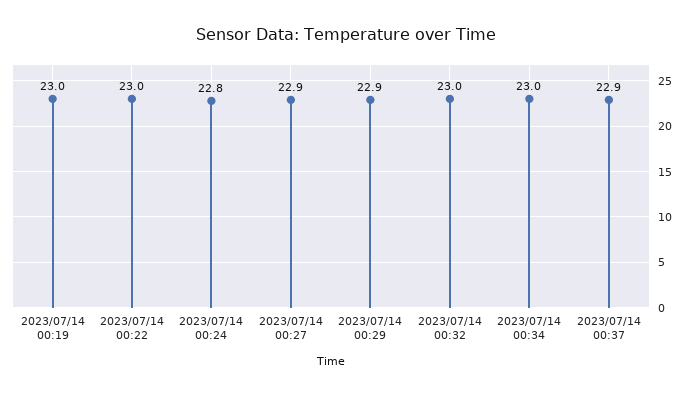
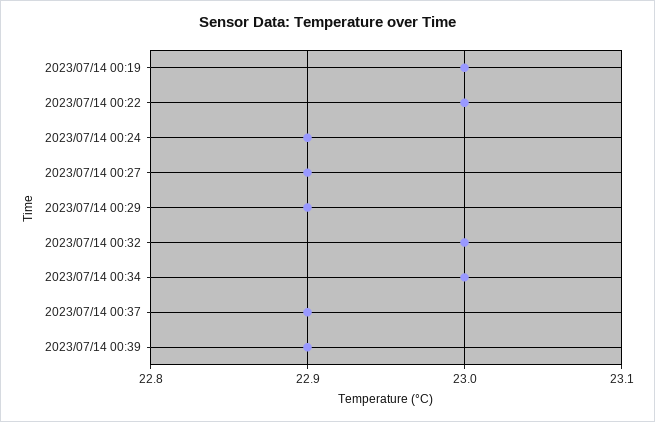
2023/07/14 00:24: 22.8 -> 22.9
2023/07/14 00:39: none -> 22.9

